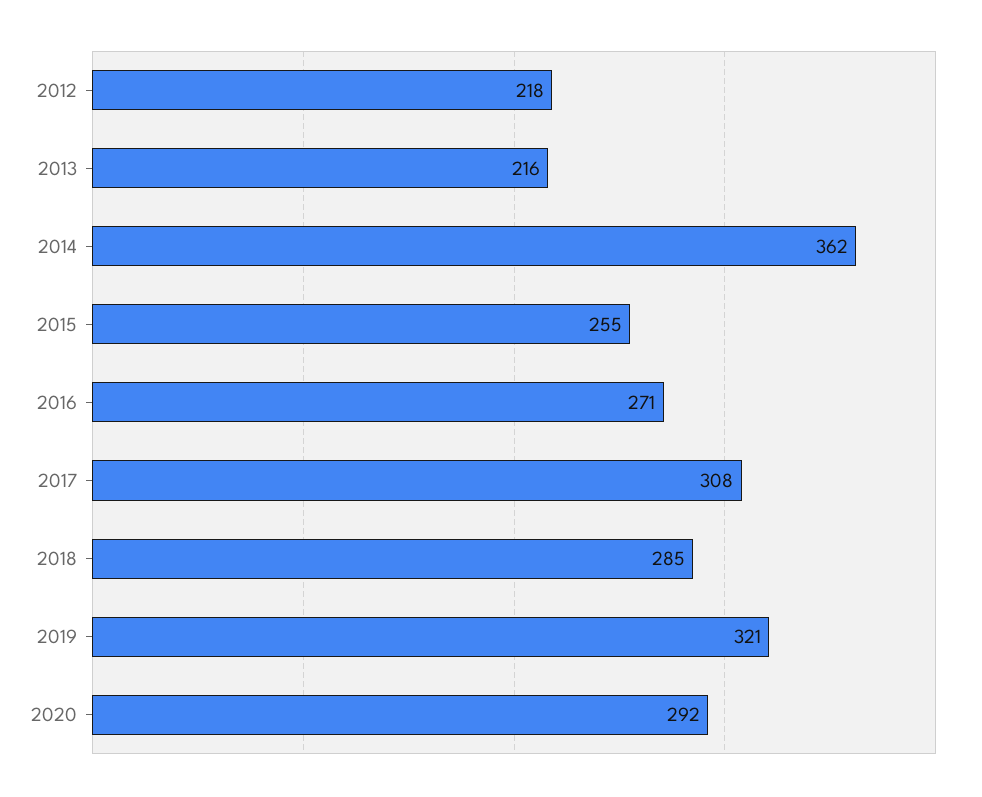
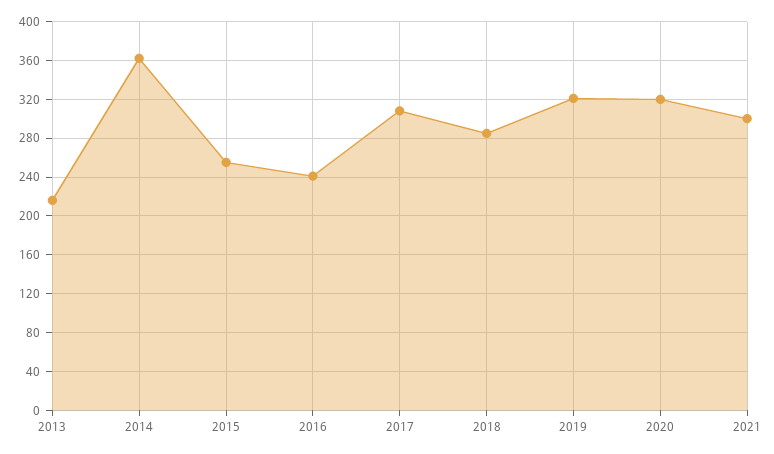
2012: 218 -> none
2016: 271 -> 240
2020: 292 -> 320
2021: none -> 300

